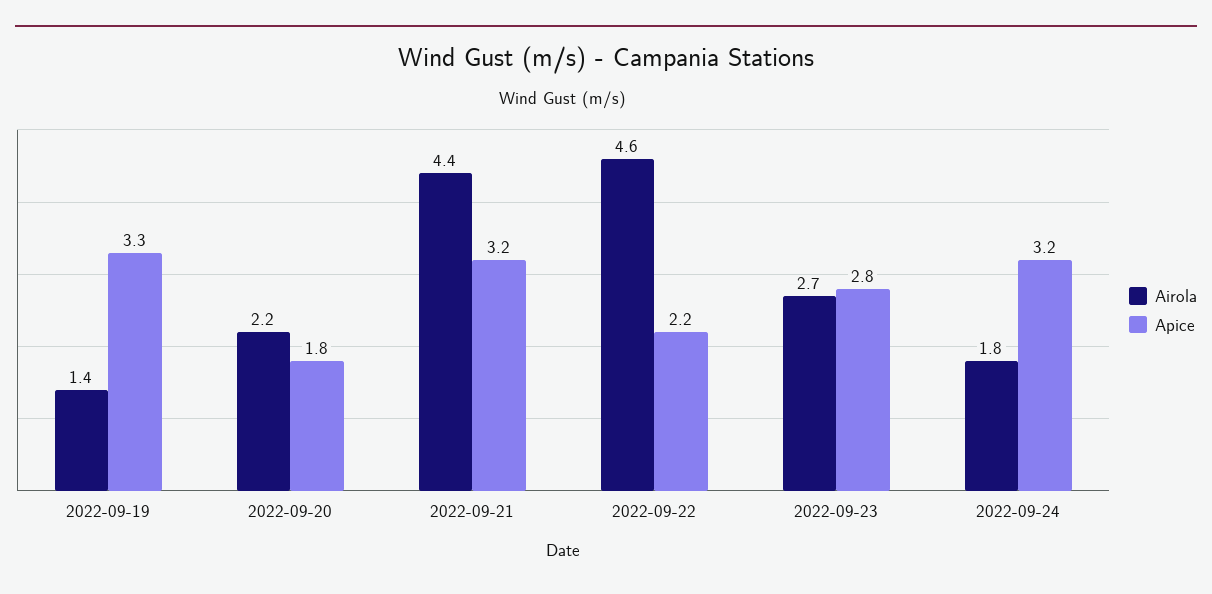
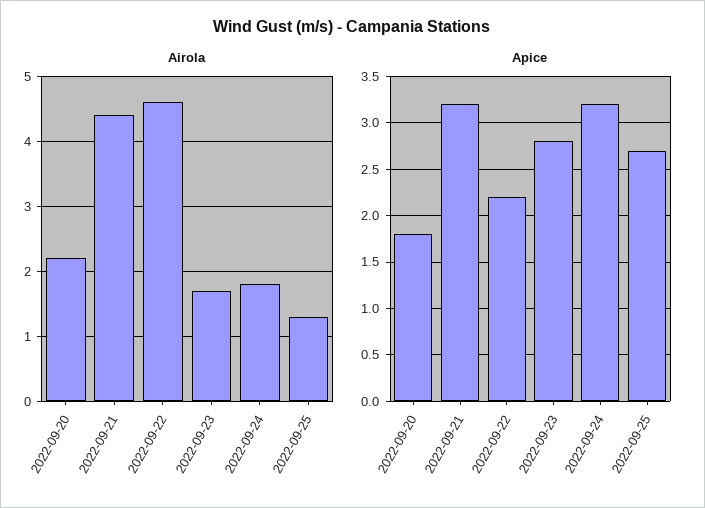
Airola, 2022-09-19: 1.4 -> none
Apice, 2022-09-19: 3.3 -> none
Airola, 2022-09-23: 2.7 -> 1.7
Airola, 2022-09-25: none -> 1.3
Apice, 2022-09-25: none -> 2.7

